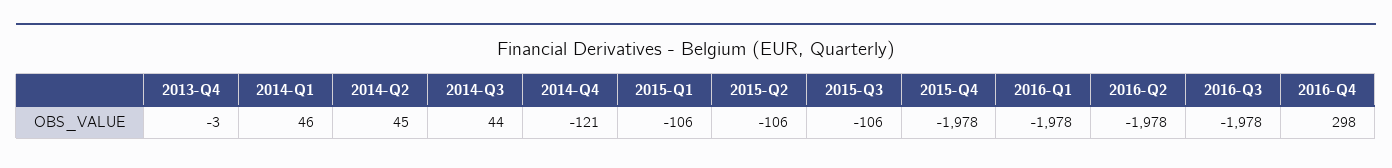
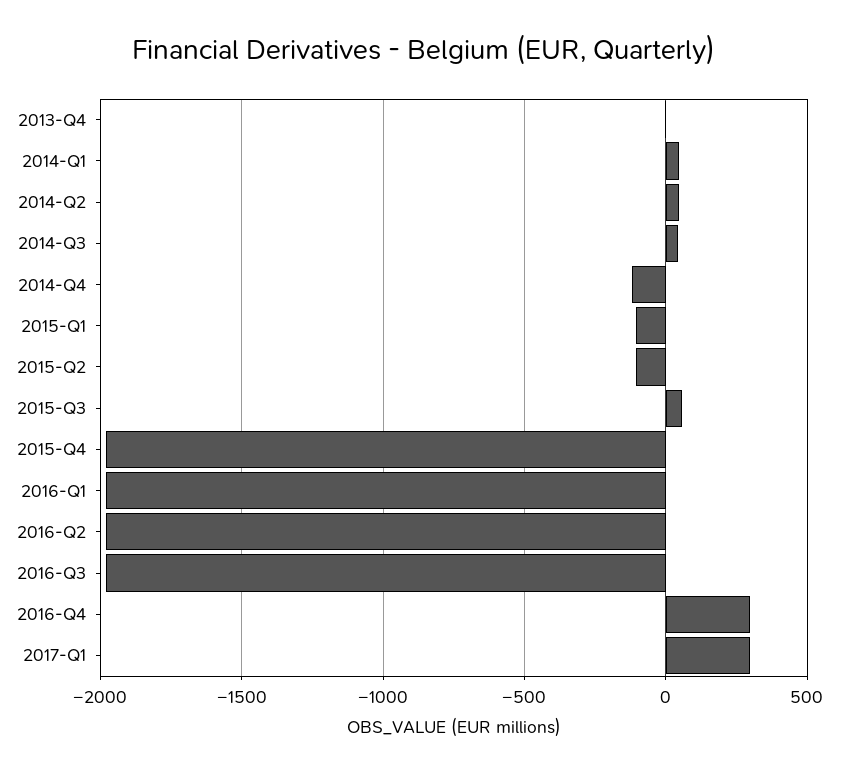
2015-Q3: -106 -> 50
2017-Q1: none -> 300

